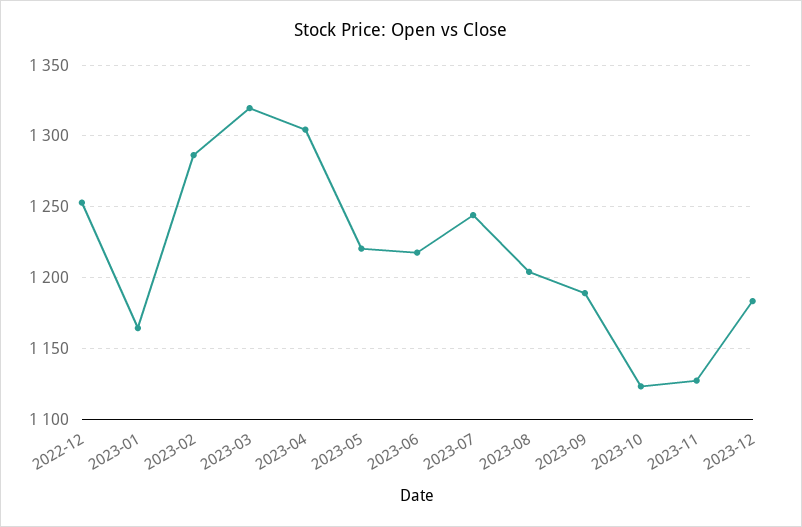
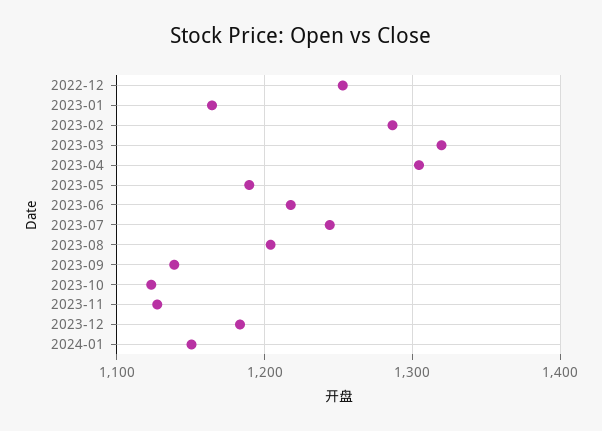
2023-05: 1220 -> 1190
2023-09: 1190 -> 1140
2024-01: none -> 1150

